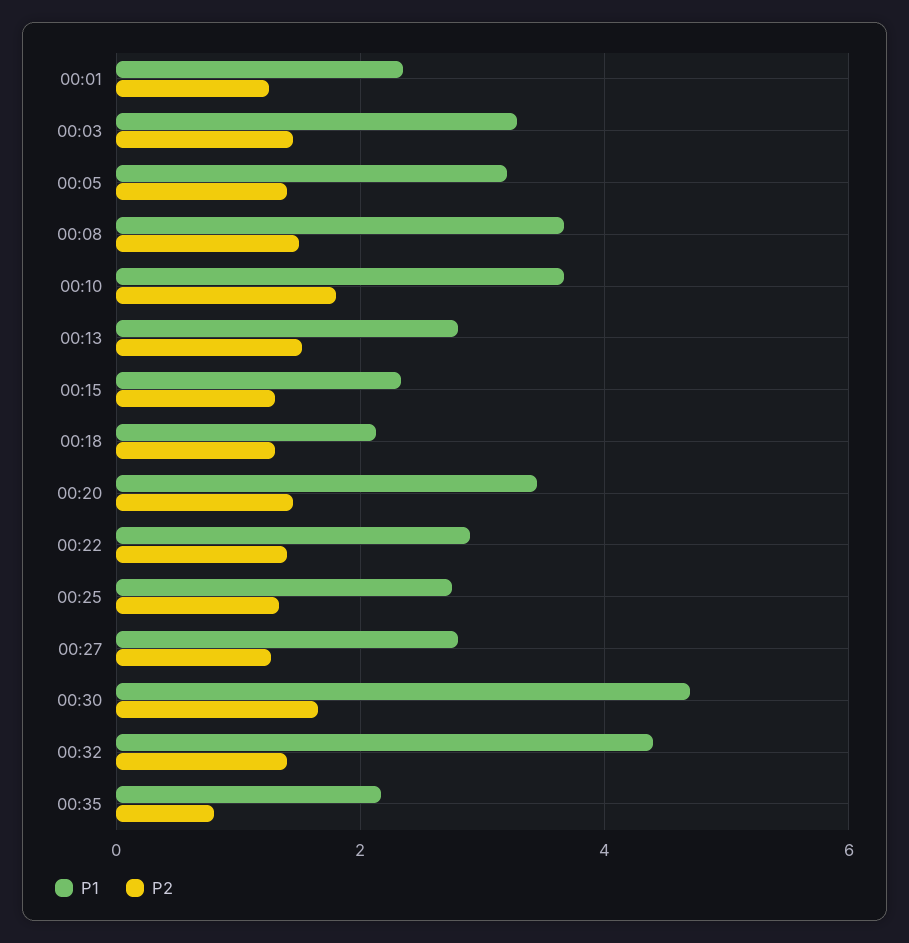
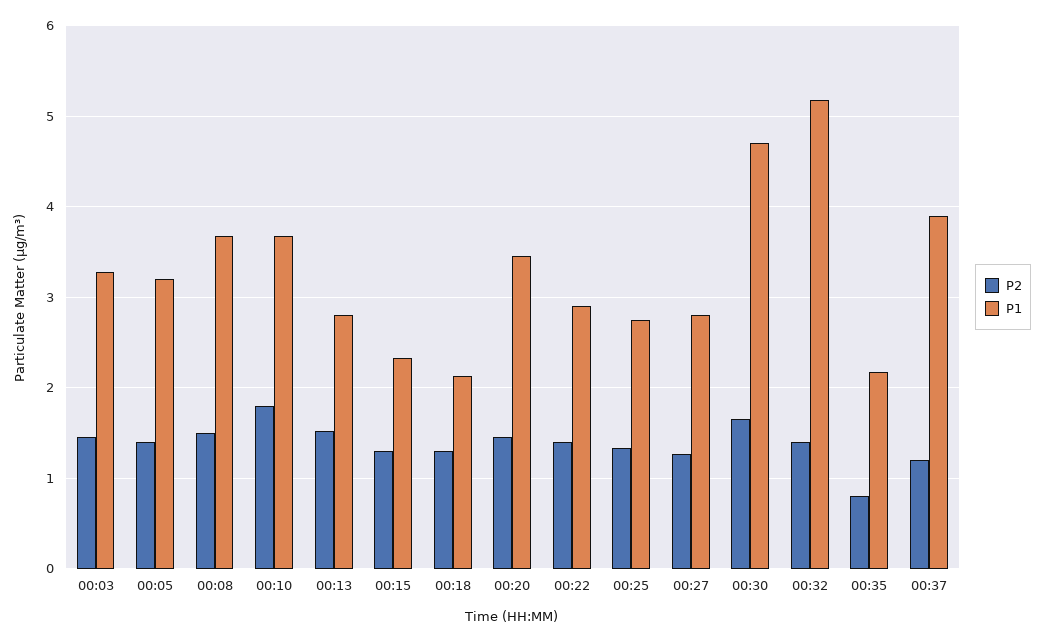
P1, 00:01: 2.4 -> none
P2, 00:01: 1.2 -> none
P1, 00:32: 4.4 -> 5.2
P2, 00:37: none -> 1.2
P1, 00:37: none -> 3.9

